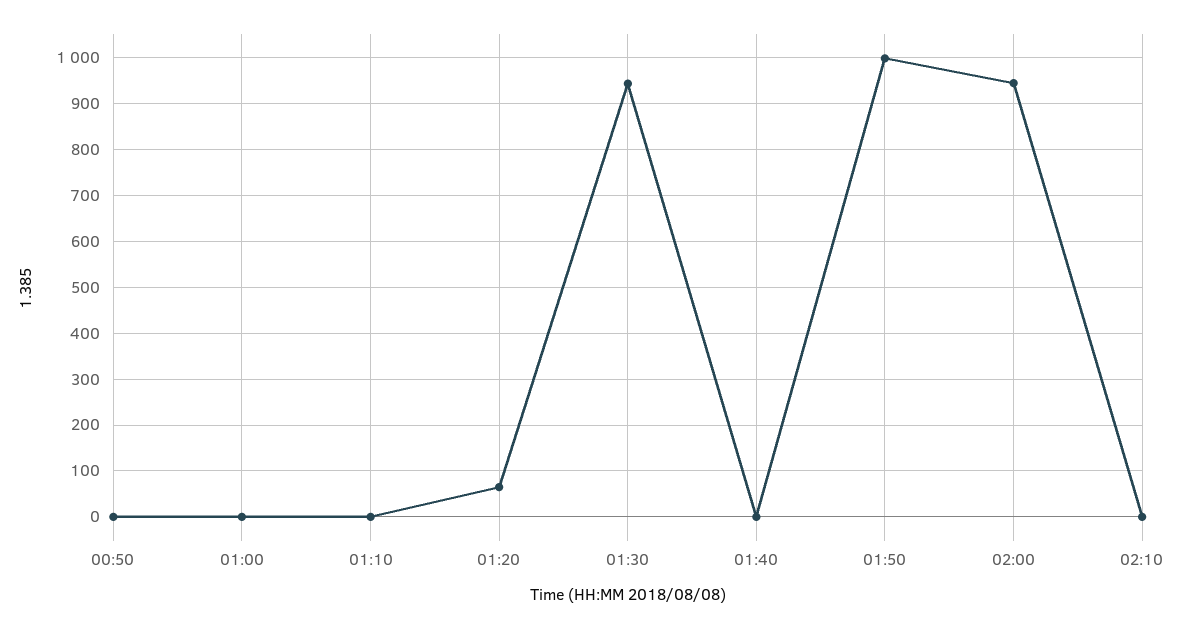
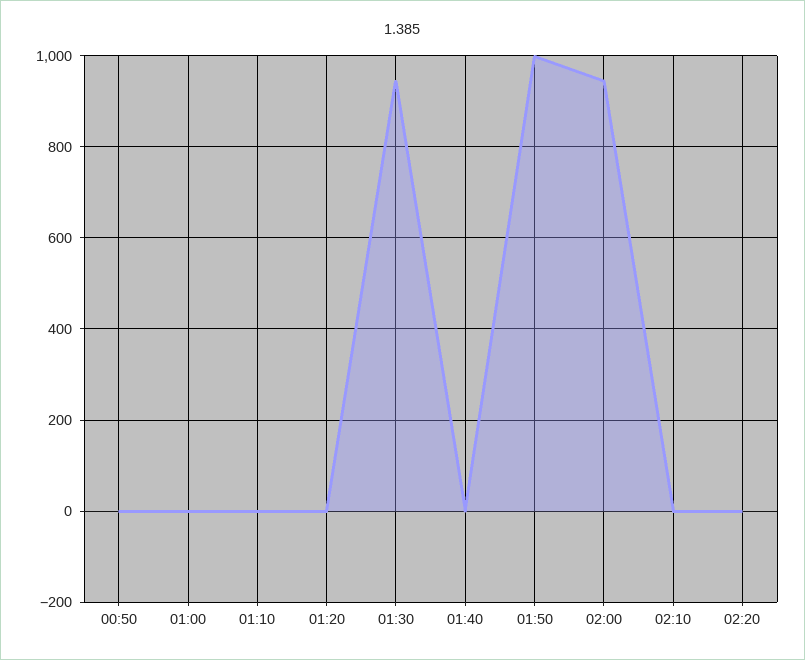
01:20: 60 -> 0
02:20: none -> 0

